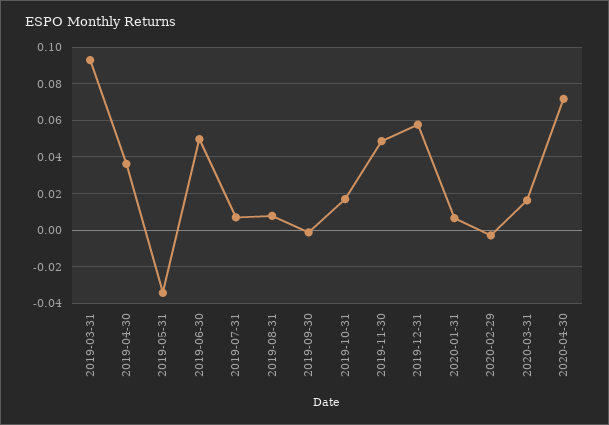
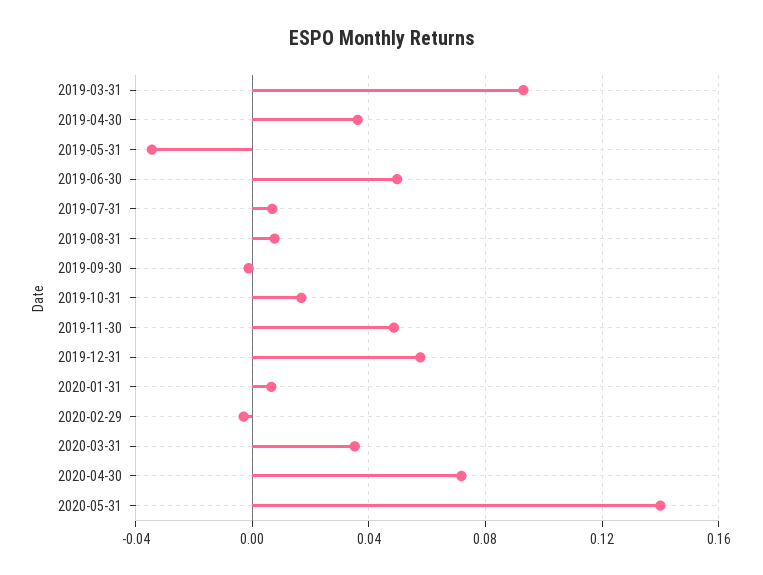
2020-03-31: 0.015 -> 0.035
2020-05-31: none -> 0.14

